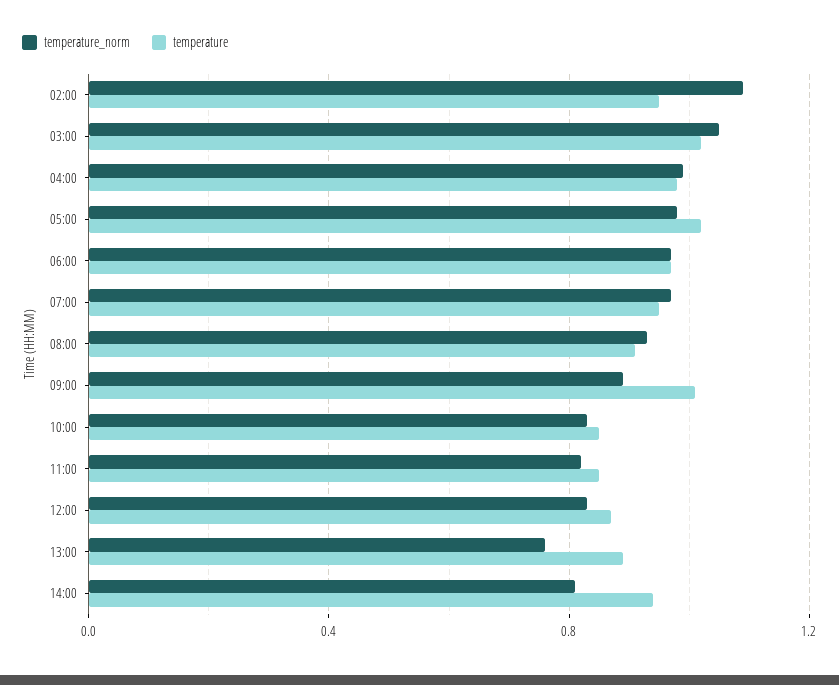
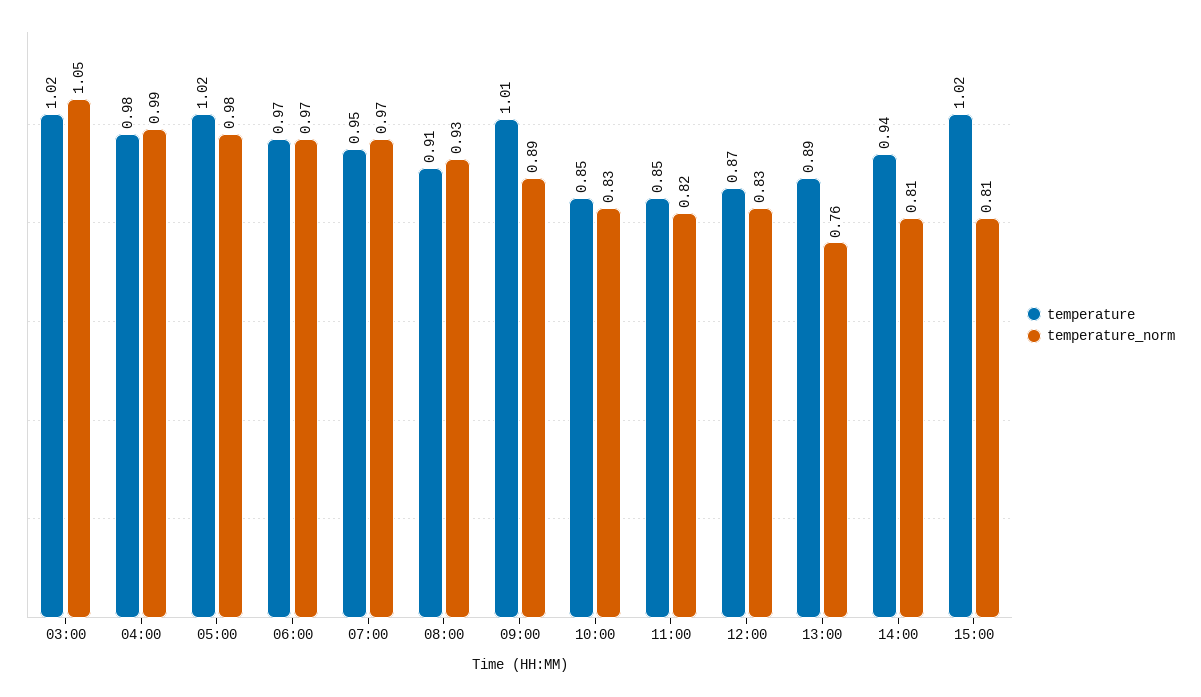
temperature_norm, 02:00: 1.1 -> none
temperature, 02:00: 0.95 -> none
temperature, 15:00: none -> 1.02
temperature_norm, 15:00: none -> 0.81

